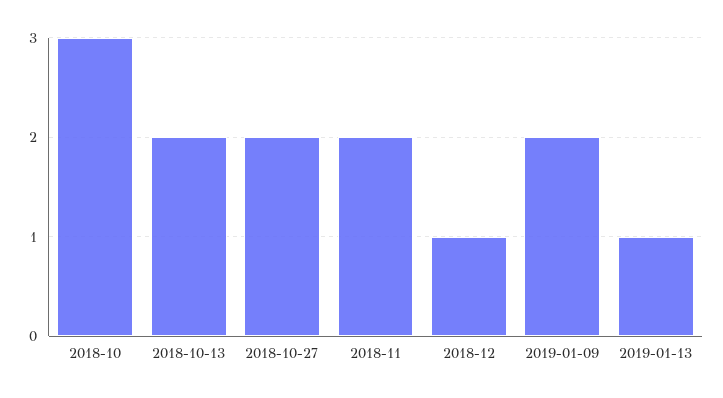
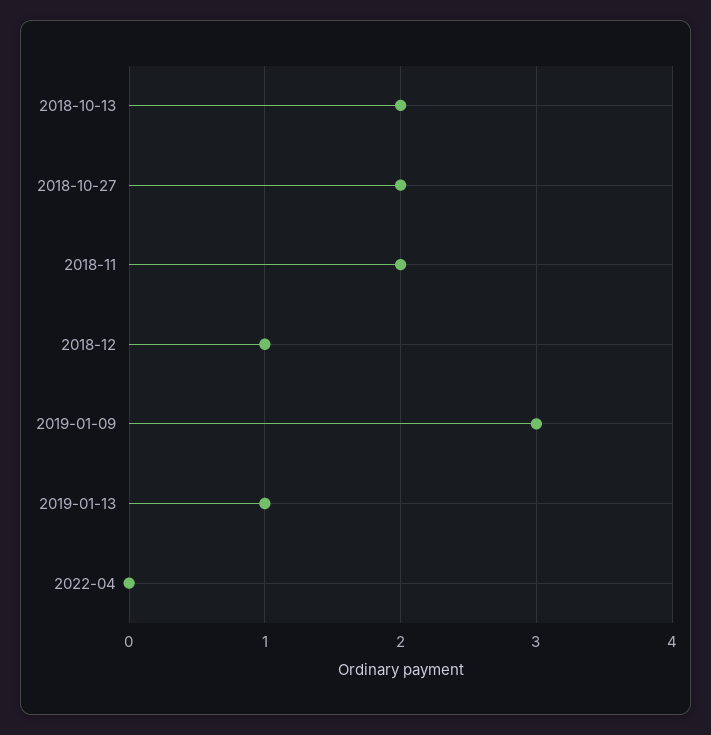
2018-10: 3 -> none
2019-01-09: 2 -> 3
2022-04: none -> 0

